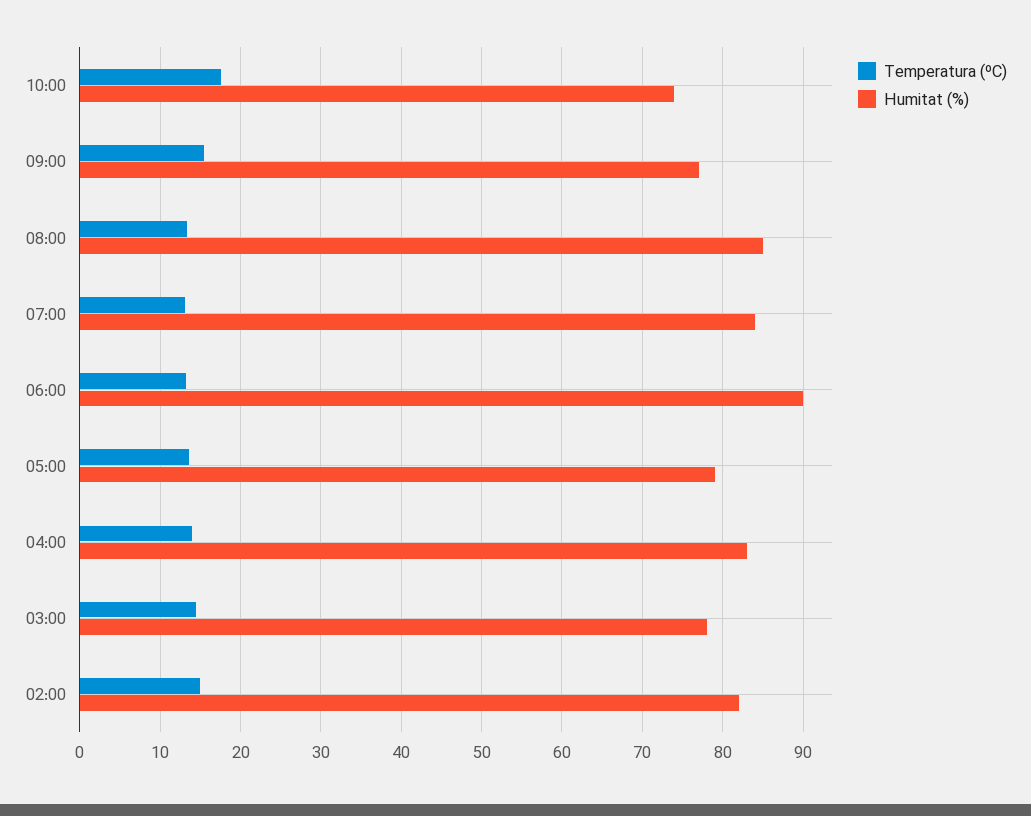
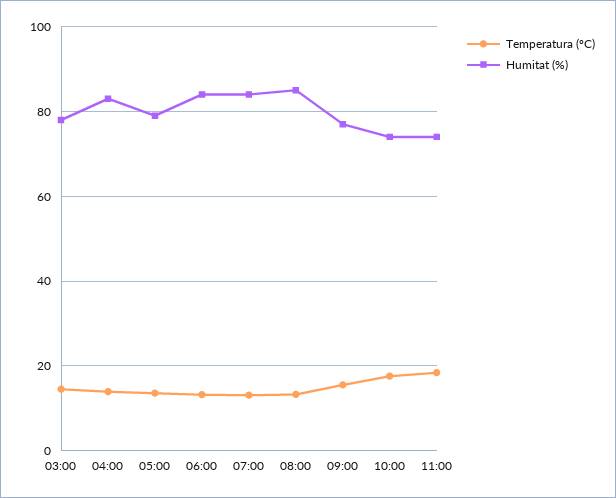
Humitat (%), 06:00: 90 -> 84
Temperatura (ºC), 02:00: 15 -> none
Humitat (%), 02:00: 82 -> none
Temperatura (ºC), 11:00: none -> 18
Humitat (%), 11:00: none -> 74

